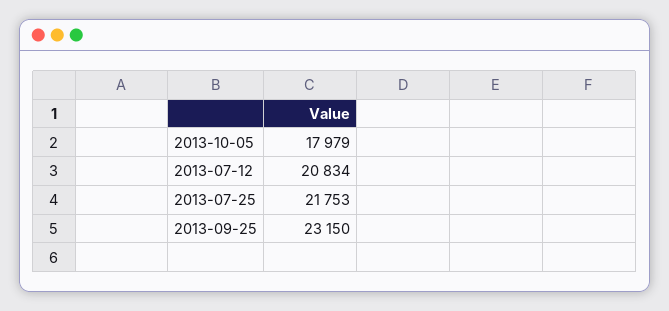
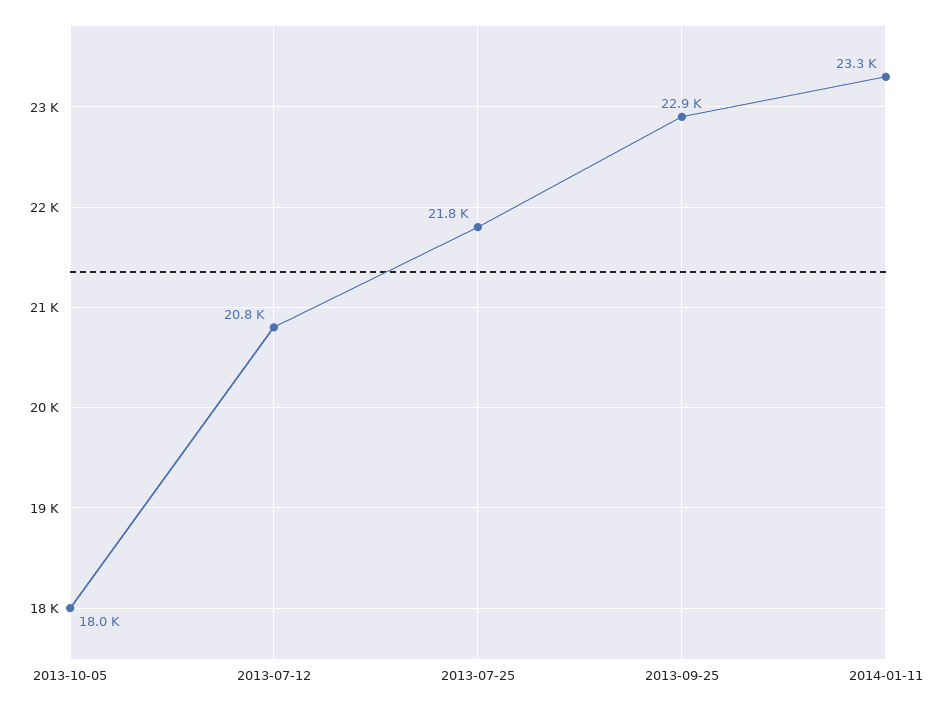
2013-09-25: 23150 -> 22900
2014-01-11: none -> 23300

